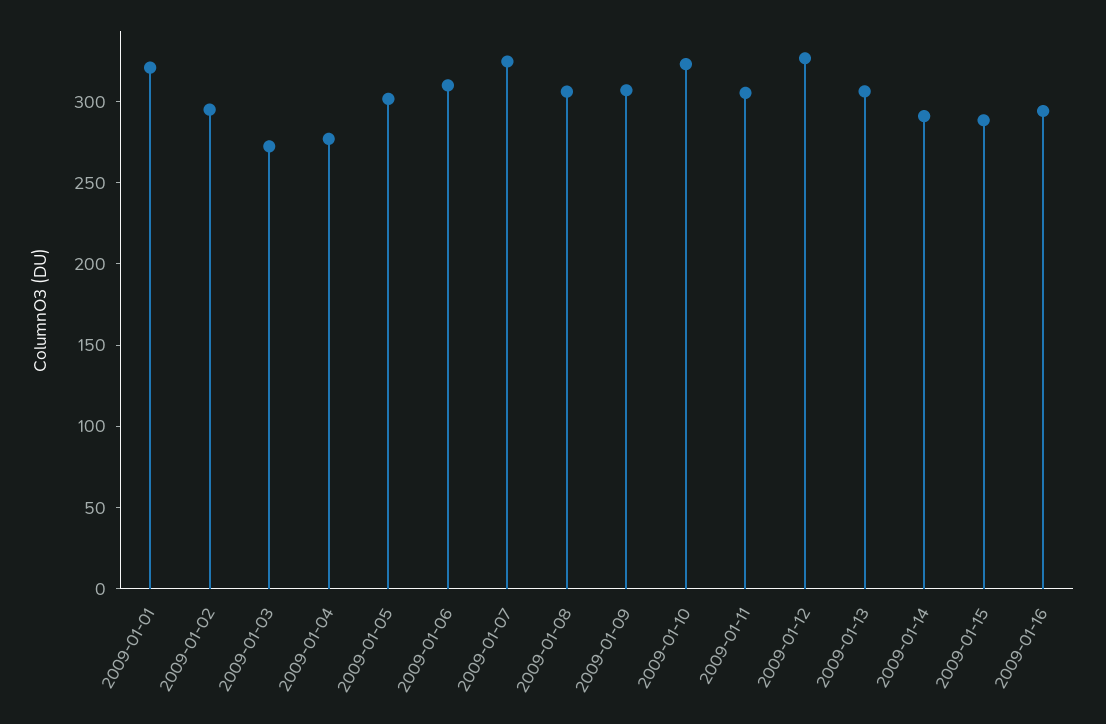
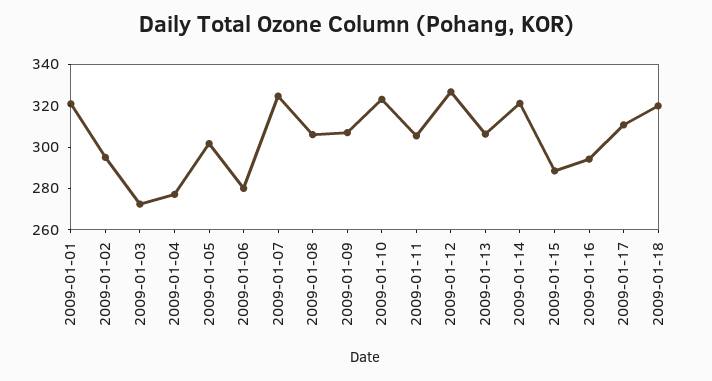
2009-01-06: 310 -> 280
2009-01-14: 290 -> 320
2009-01-17: none -> 310
2009-01-18: none -> 320

